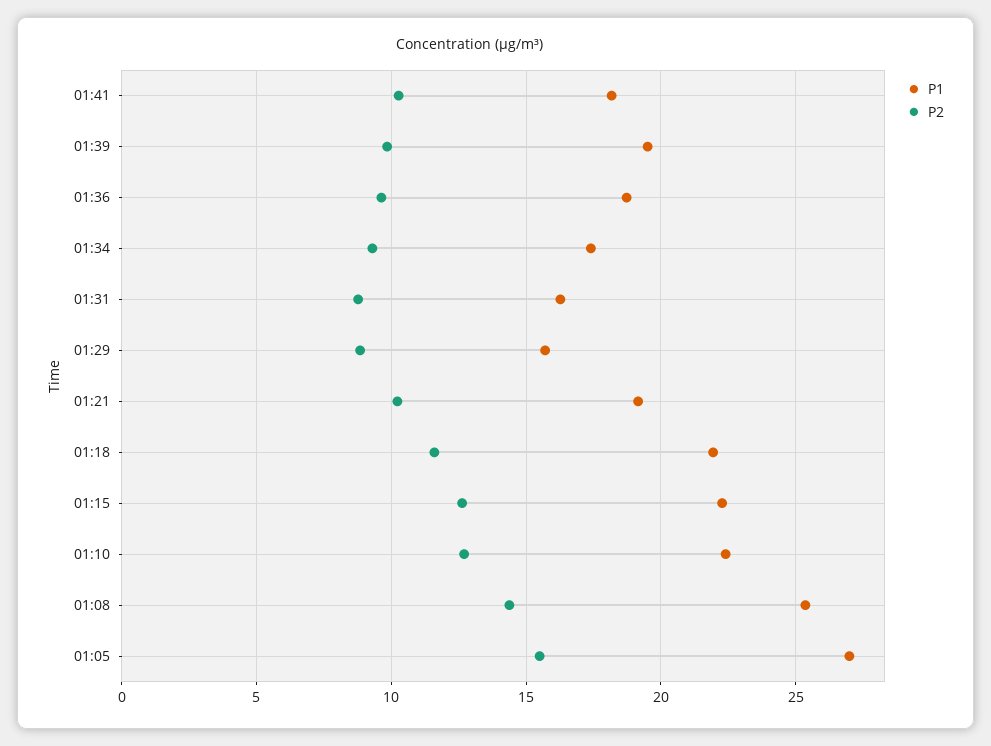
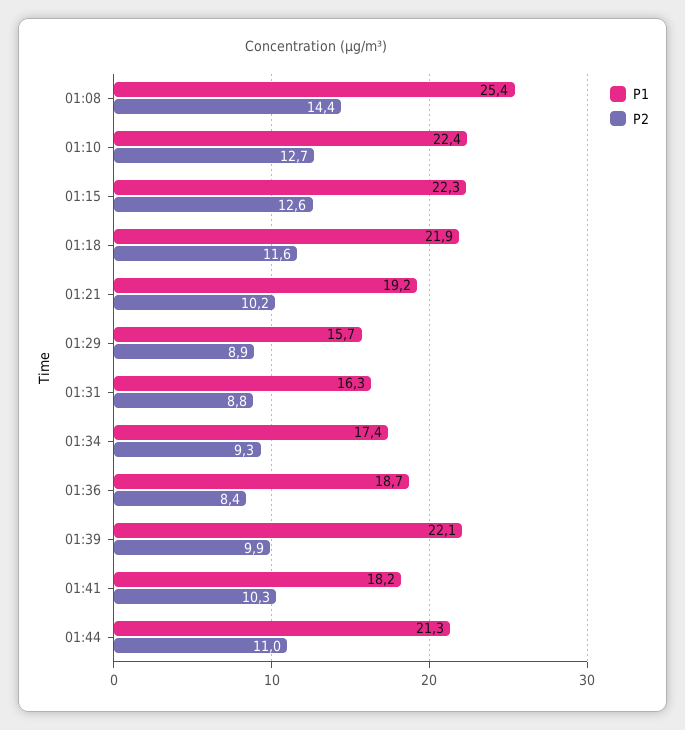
P1, 01:39: 19.5 -> 22.1
P2, 01:36: 9.5 -> 8.4
P1, 01:05: 27 -> none
P2, 01:05: 15.5 -> none
P1, 01:44: none -> 21.3
P2, 01:44: none -> 11

